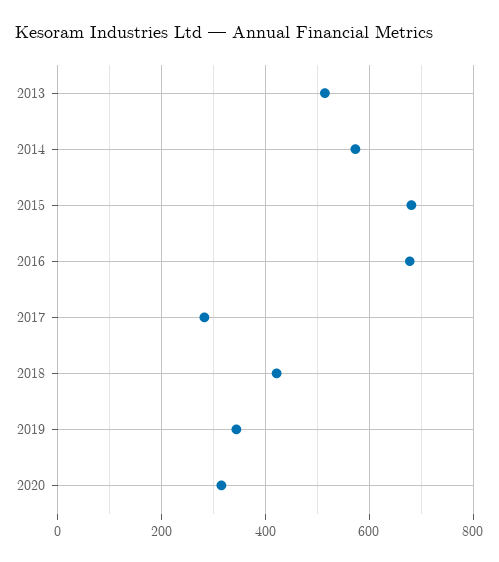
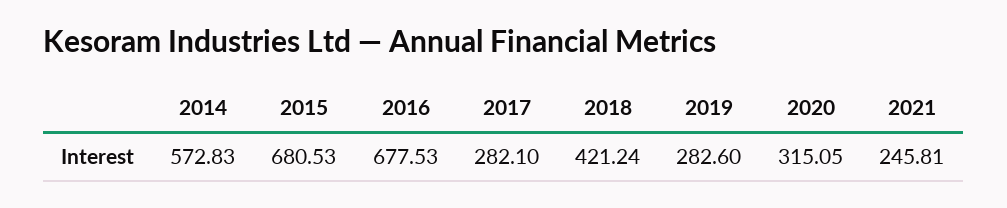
2013: 520 -> none
2019: 340 -> 282.6
2021: none -> 245.81

